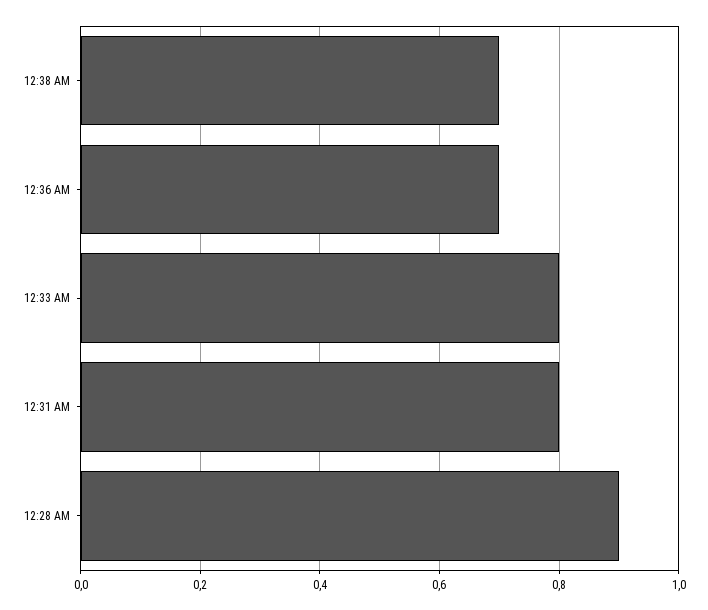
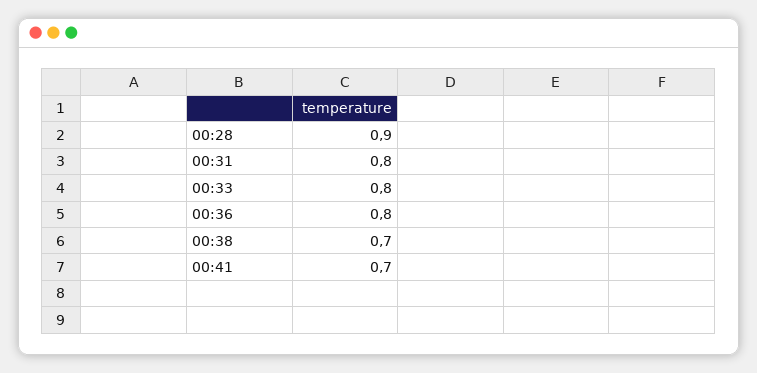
12:36 AM: 0.7 -> 0.8
00:41: none -> 0.7

